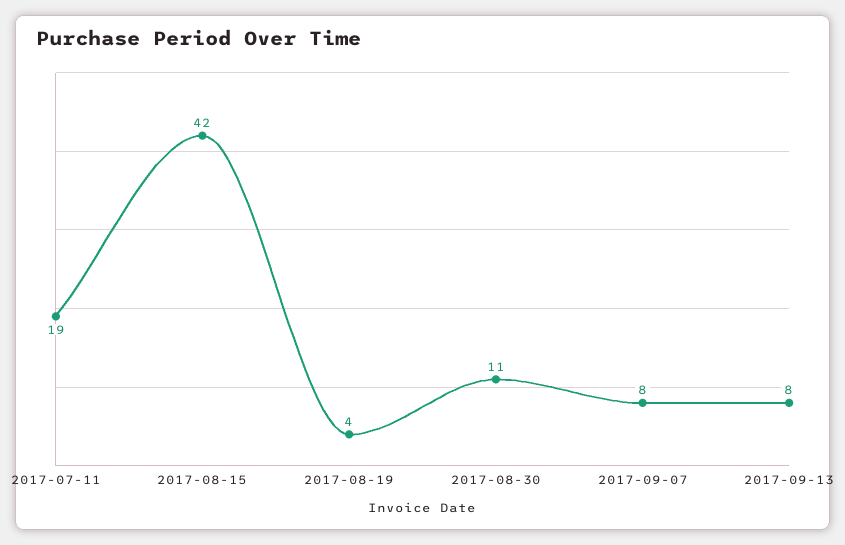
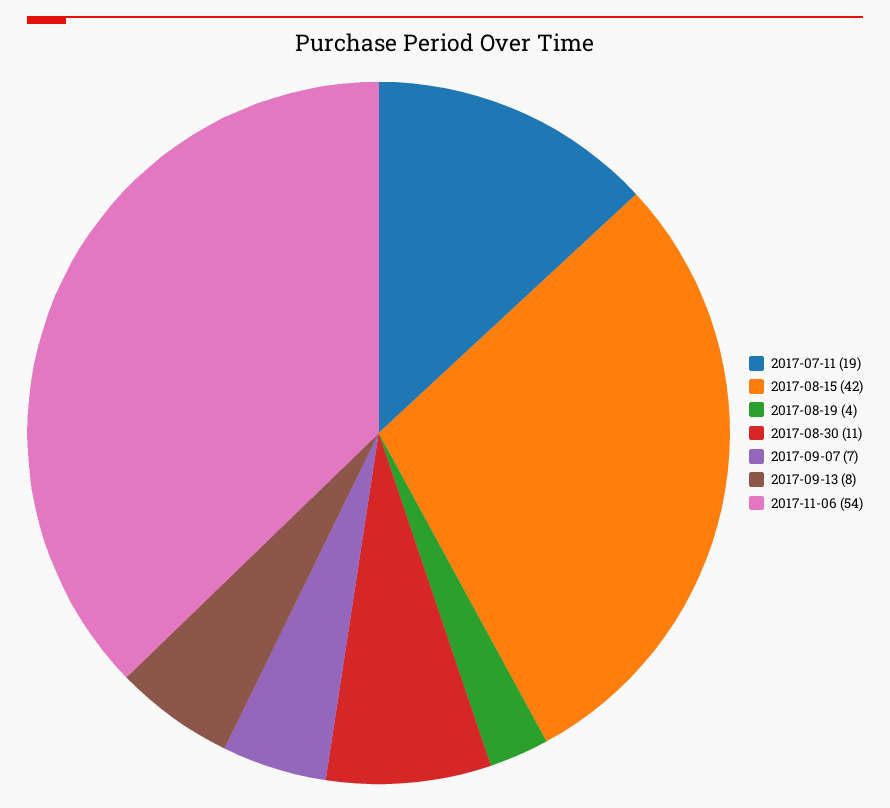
2017-09-07: 8 -> 7
2017-11-06: none -> 54

